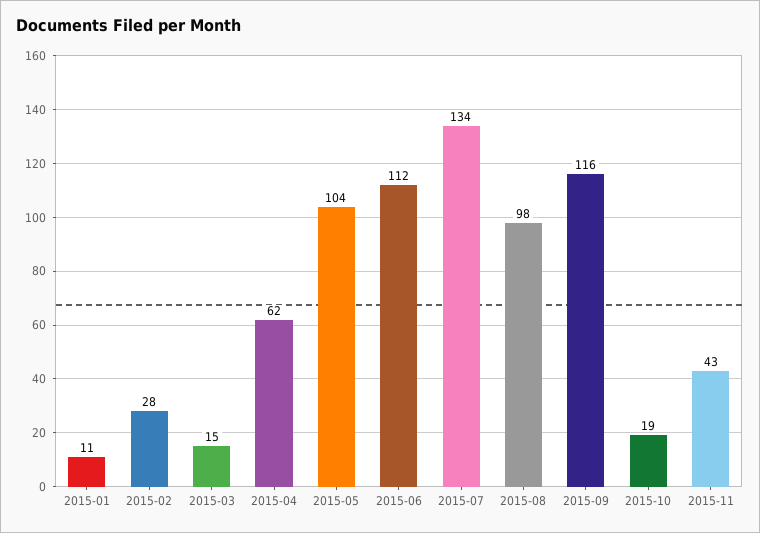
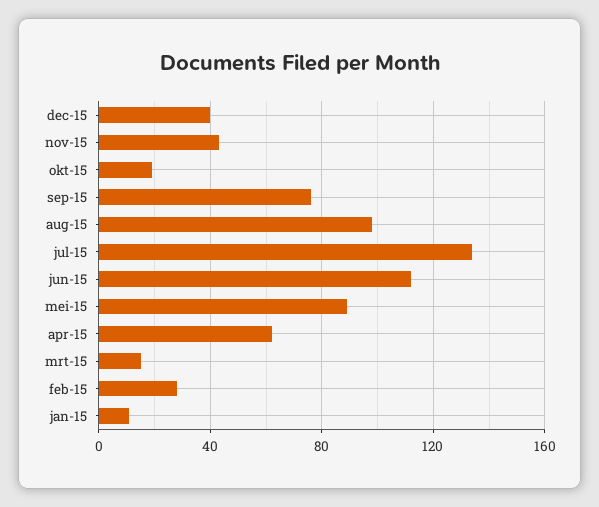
2015-05: 104 -> 90
2015-09: 116 -> 75
dec-15: none -> 40

